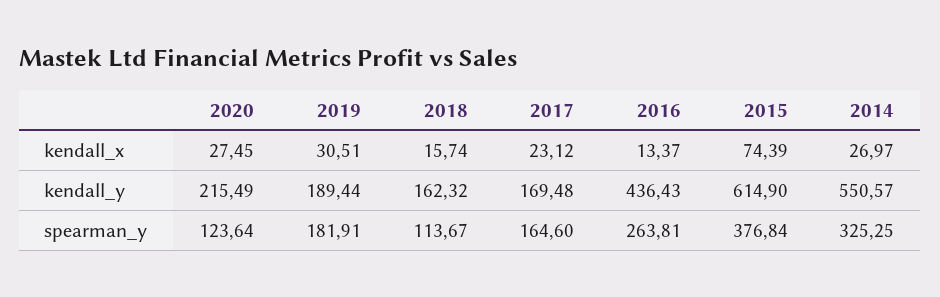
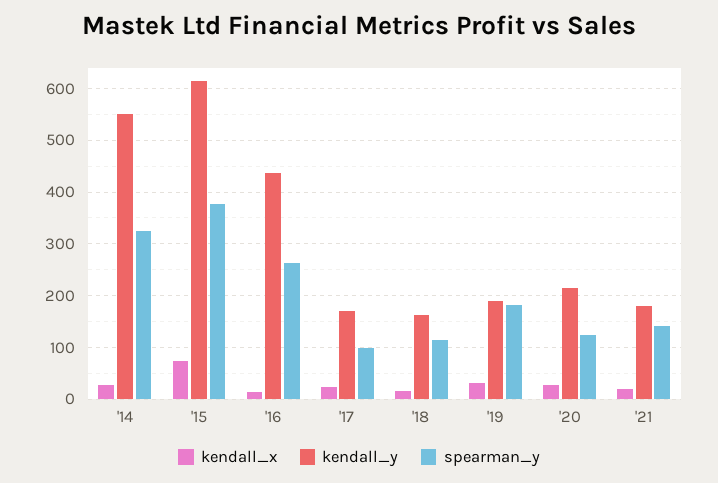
spearman_y, 2017: 164.6 -> 100
kendall_x, '21: none -> 20
kendall_y, '21: none -> 180
spearman_y, '21: none -> 140

